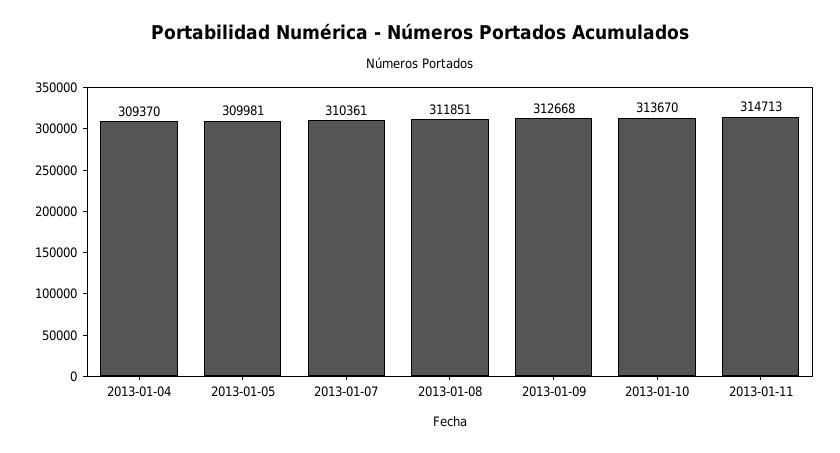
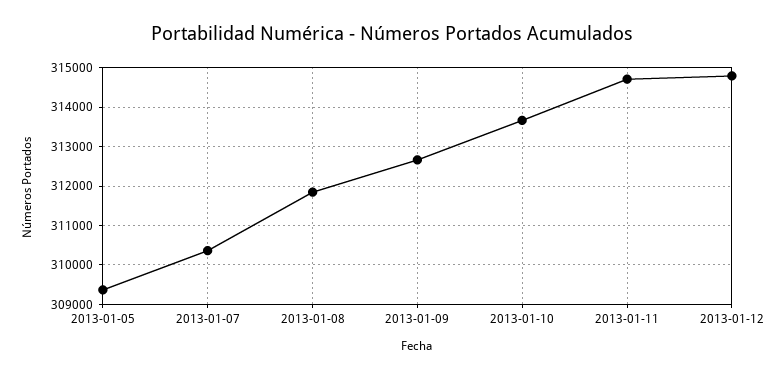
2013-01-04: 309370 -> none
2013-01-05: 309981 -> 309400
2013-01-12: none -> 314800

